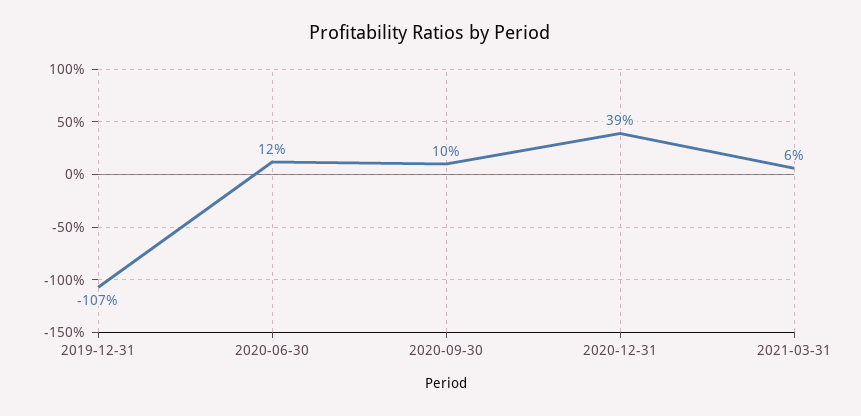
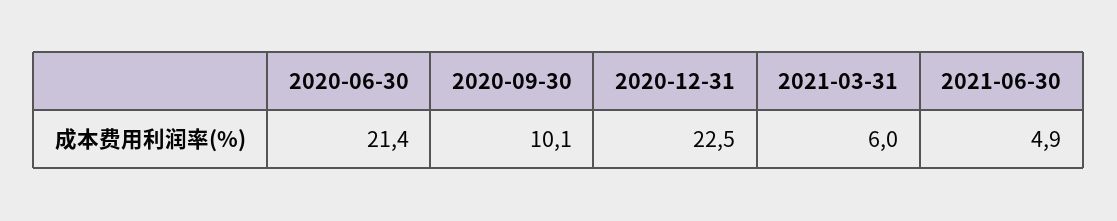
2019-12-31: -107 -> none
2020-06-30: 12 -> 21.4
2020-12-31: 39 -> 22.5
2021-06-30: none -> 4.9

